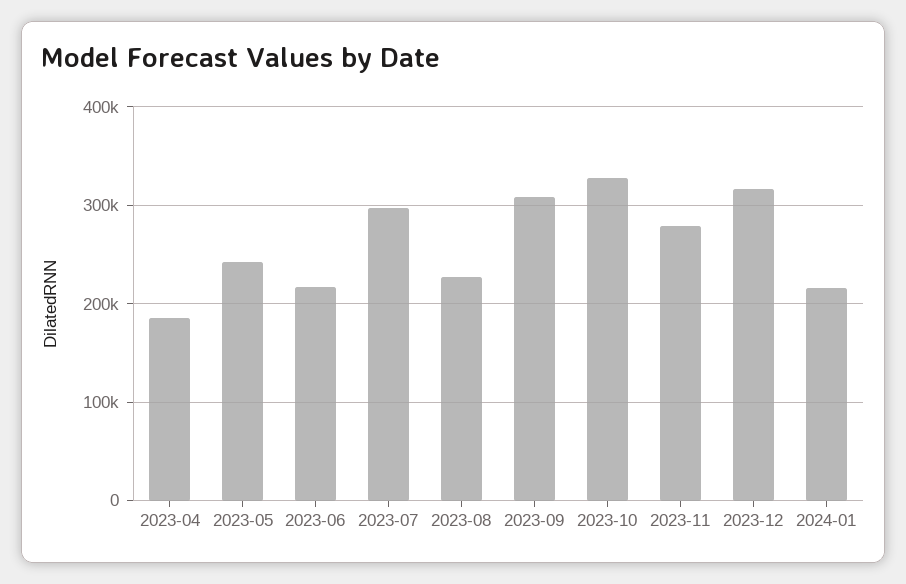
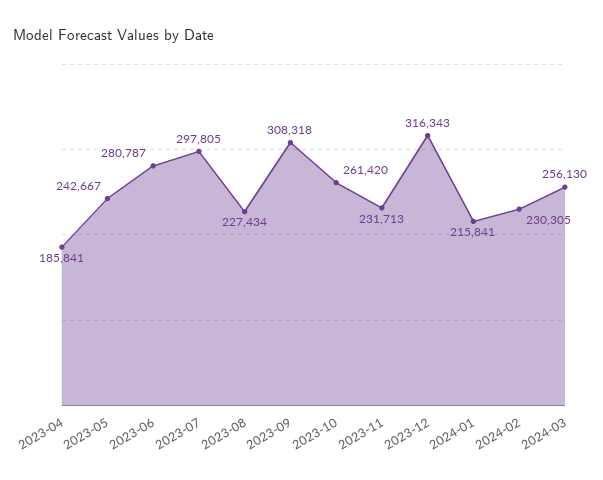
2023-06: 220000 -> 280787
2023-10: 330000 -> 261420
2023-11: 280000 -> 231713
2024-02: none -> 230305
2024-03: none -> 256130

